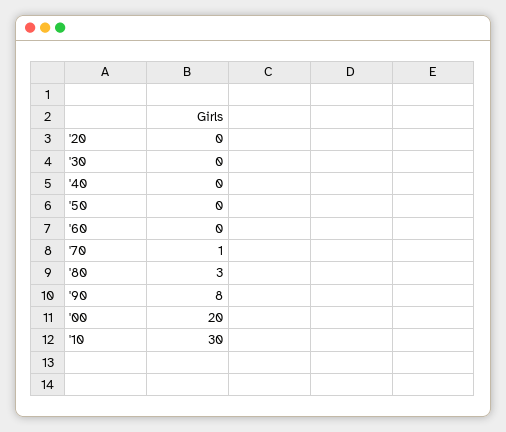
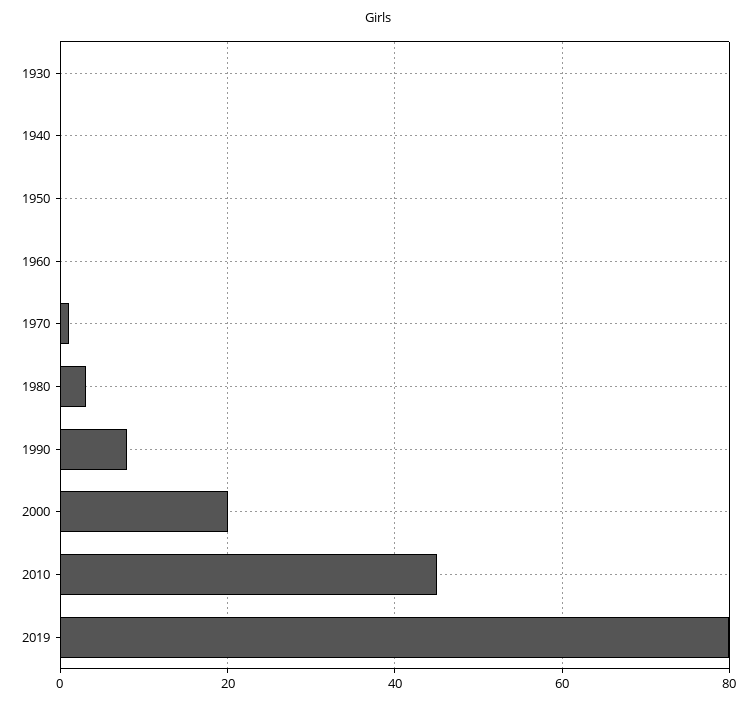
'20: 0 -> none
'10: 30 -> 45
2019: none -> 80

